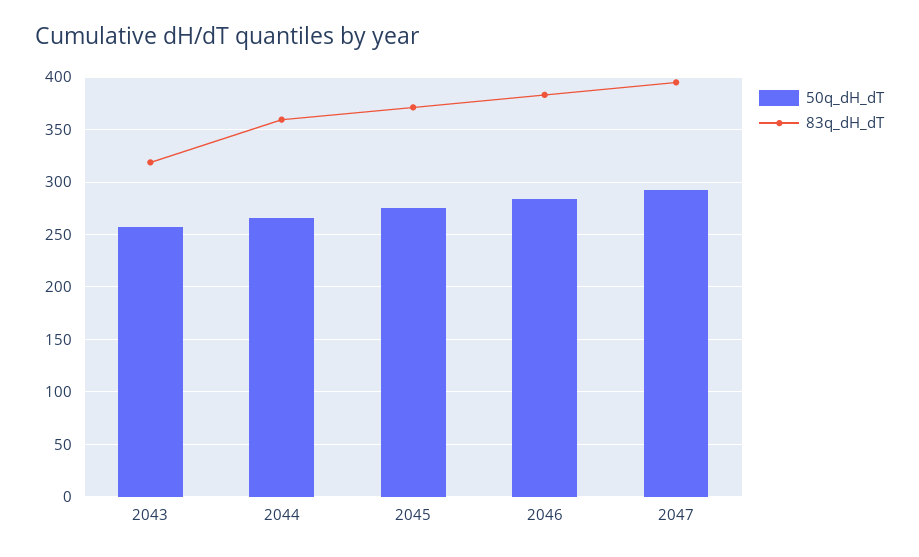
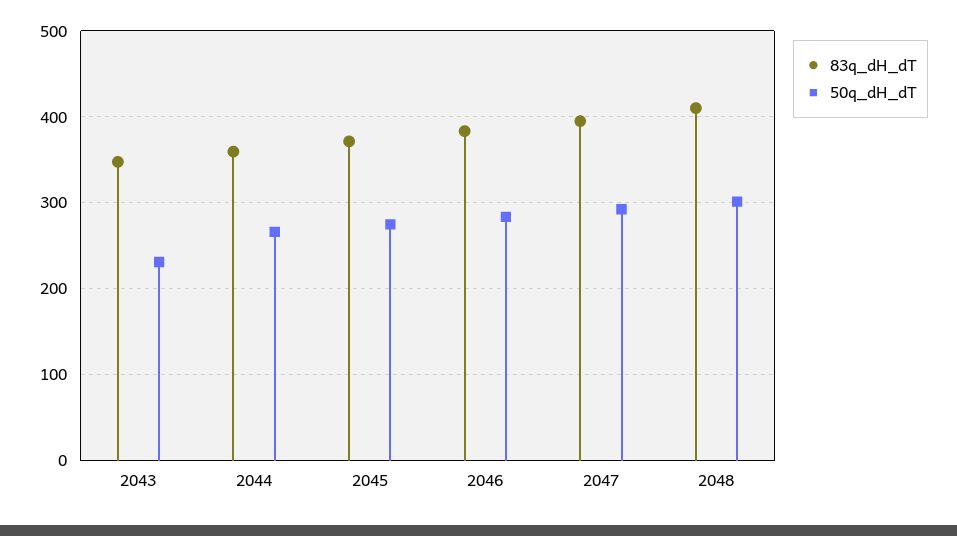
50q_dH_dT, 2043: 260 -> 230
83q_dH_dT, 2043: 320 -> 350
83q_dH_dT, 2048: none -> 410
50q_dH_dT, 2048: none -> 300

